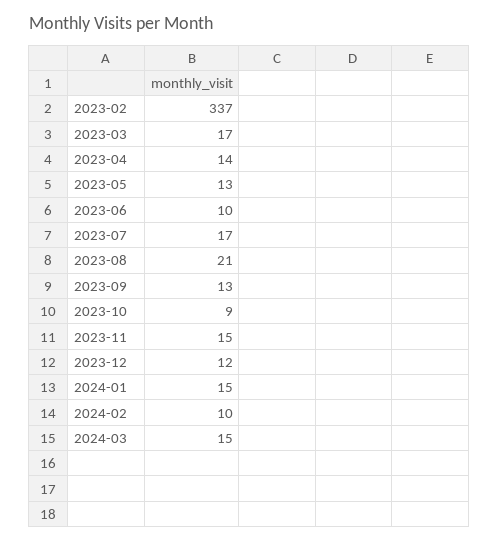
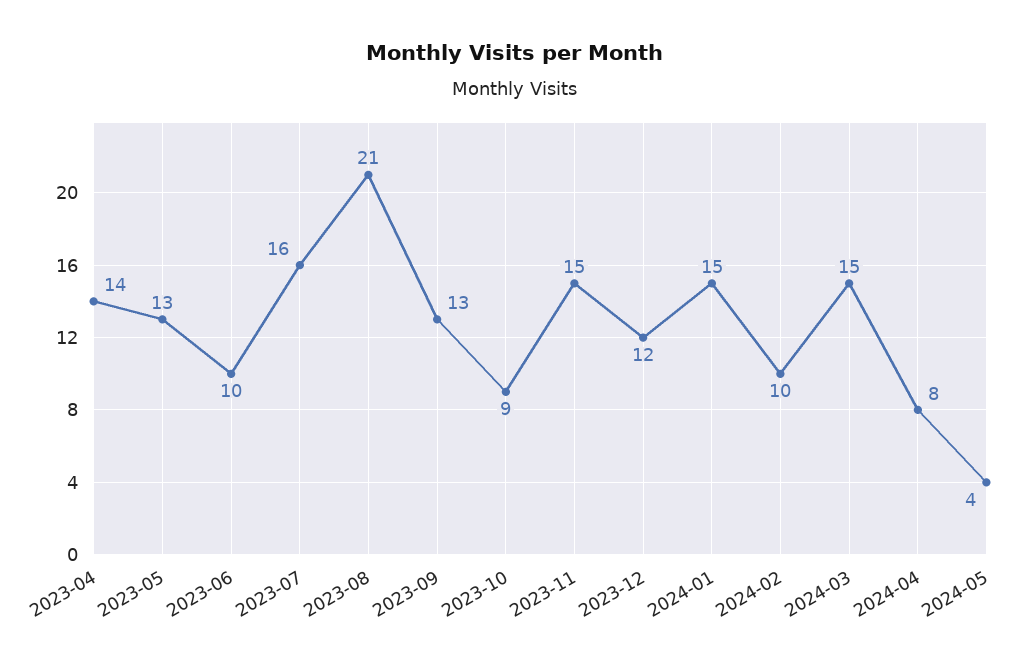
2023-02: 337 -> none
2023-03: 17 -> none
2023-07: 17 -> 16
2024-04: none -> 8
2024-05: none -> 4

